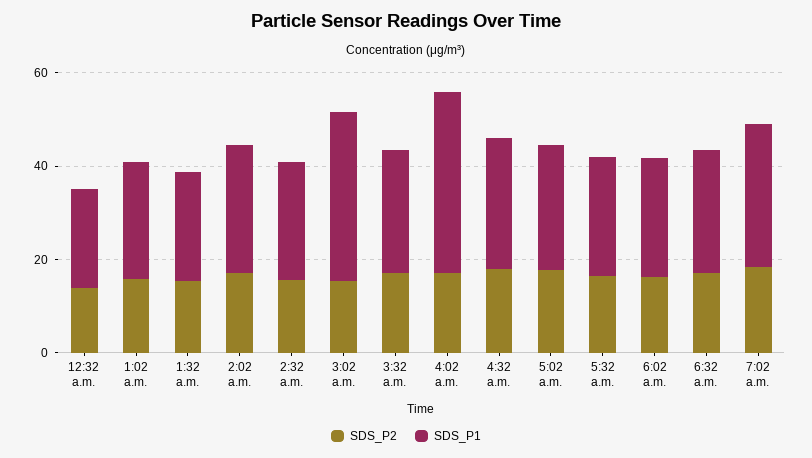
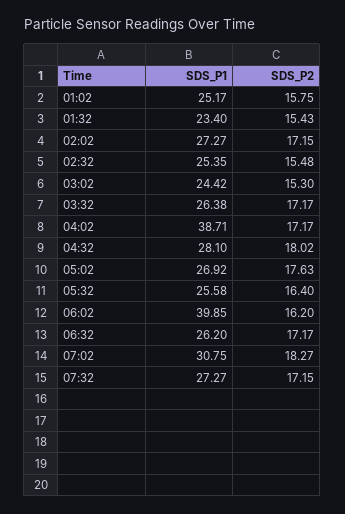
SDS_P2, 12:32 a.m.: 15 -> none
SDS_P1, 12:32 a.m.: 20 -> none
SDS_P1, 3:02 a.m.: 35 -> 24.42
SDS_P1, 6:02 a.m.: 25 -> 39.85
SDS_P1, 07:32: none -> 27.27
SDS_P2, 07:32: none -> 17.15

